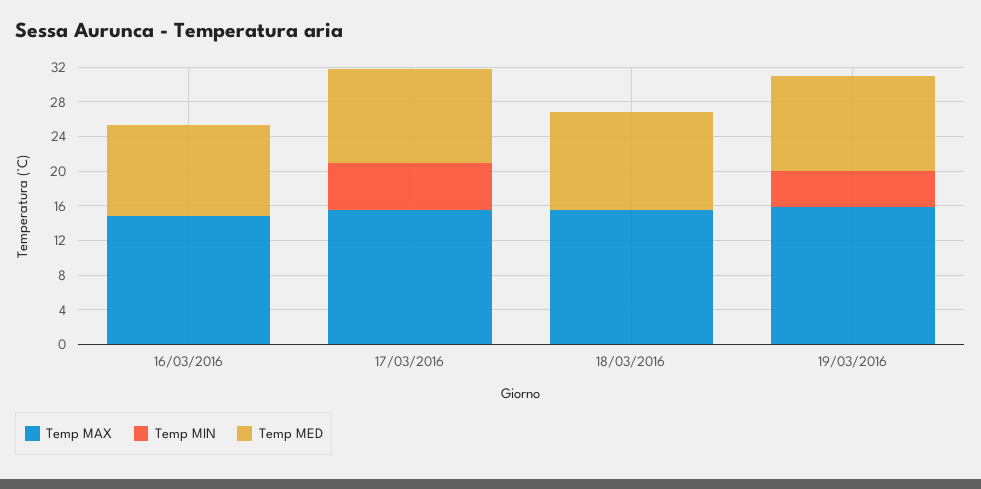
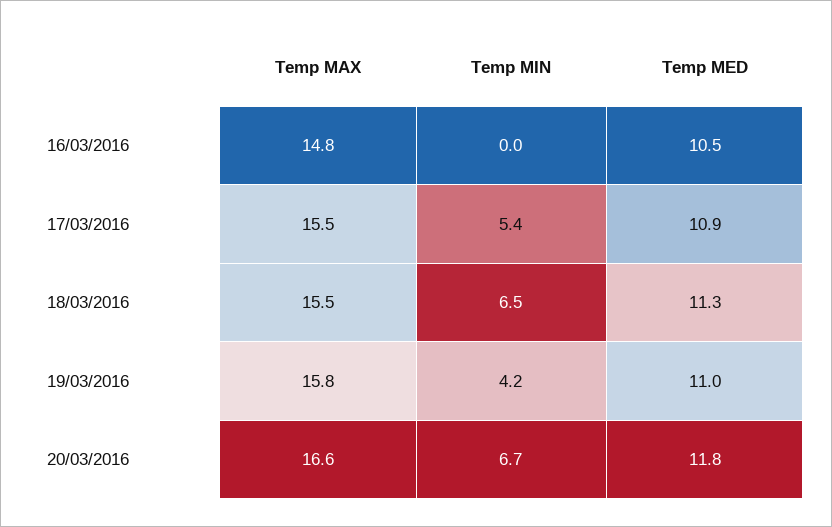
Temp MIN, 18/03/2016: 0 -> 6.5
Temp MAX, 20/03/2016: none -> 16.6
Temp MIN, 20/03/2016: none -> 6.7
Temp MED, 20/03/2016: none -> 11.8

